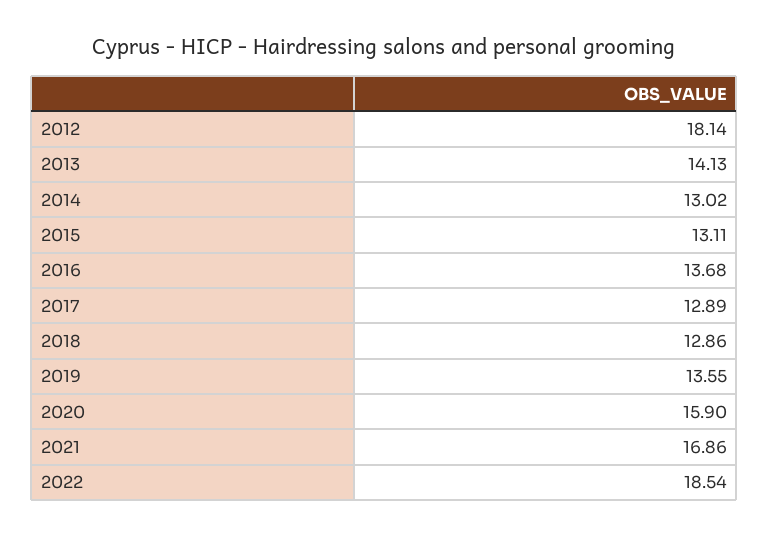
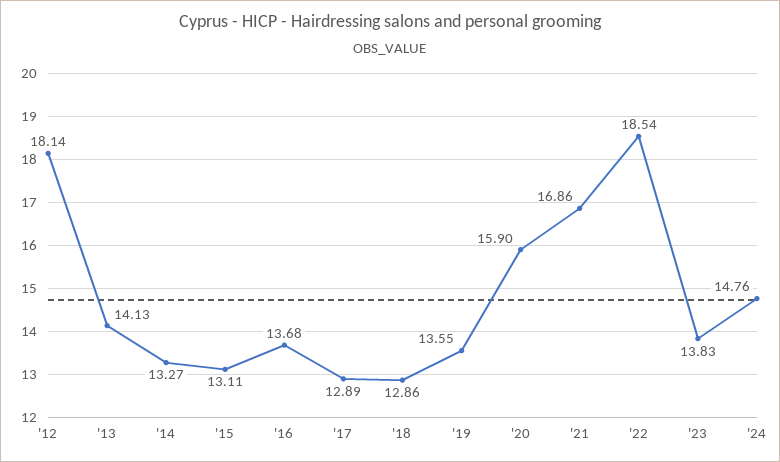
2014: 13.02 -> 13.27
'23: none -> 13.83
'24: none -> 14.76

